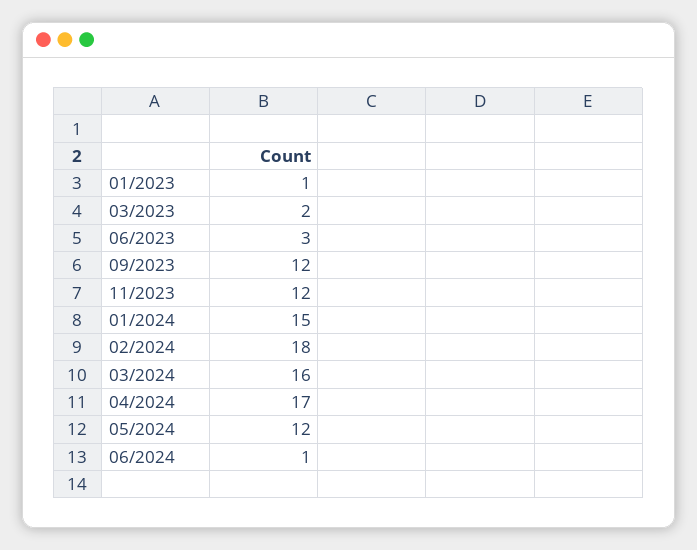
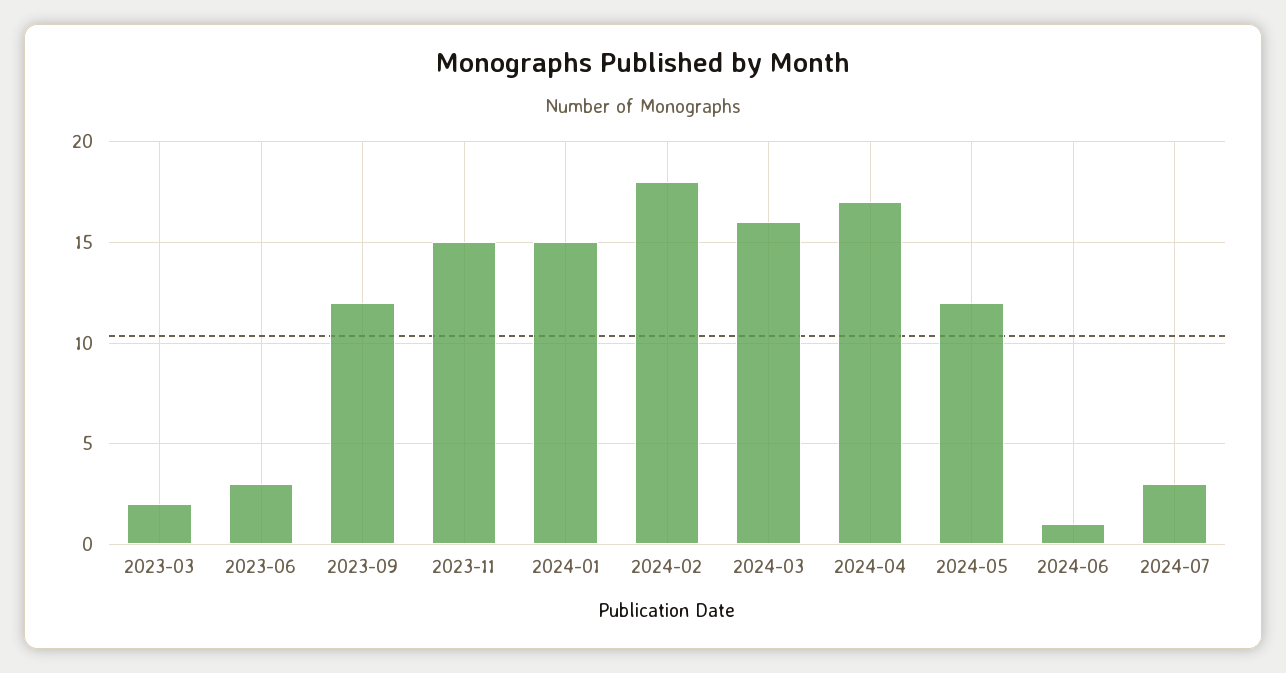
01/2023: 1 -> none
11/2023: 12 -> 15
2024-07: none -> 3

